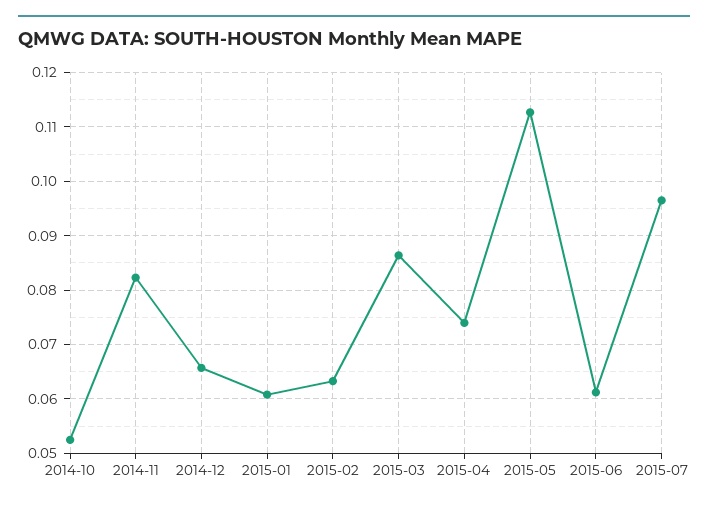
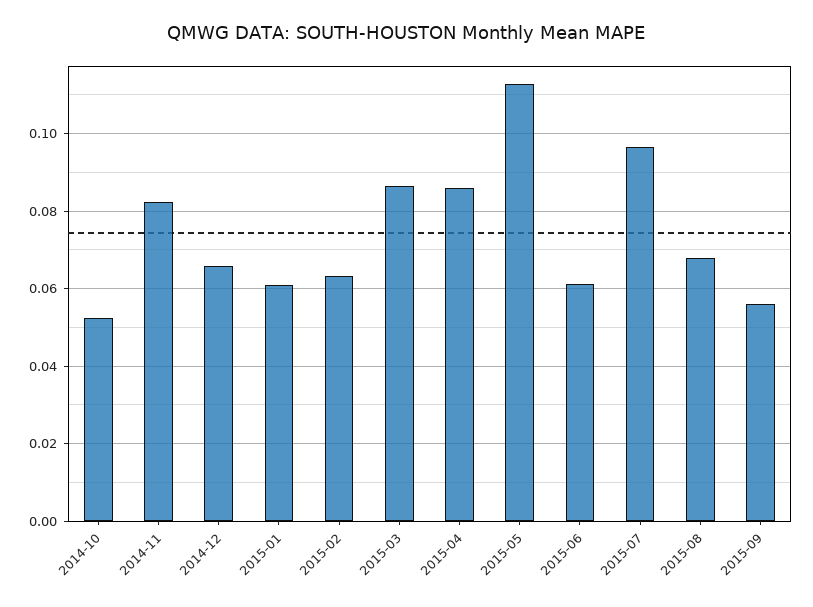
2015-04: 0.074 -> 0.086
2015-08: none -> 0.068
2015-09: none -> 0.056

